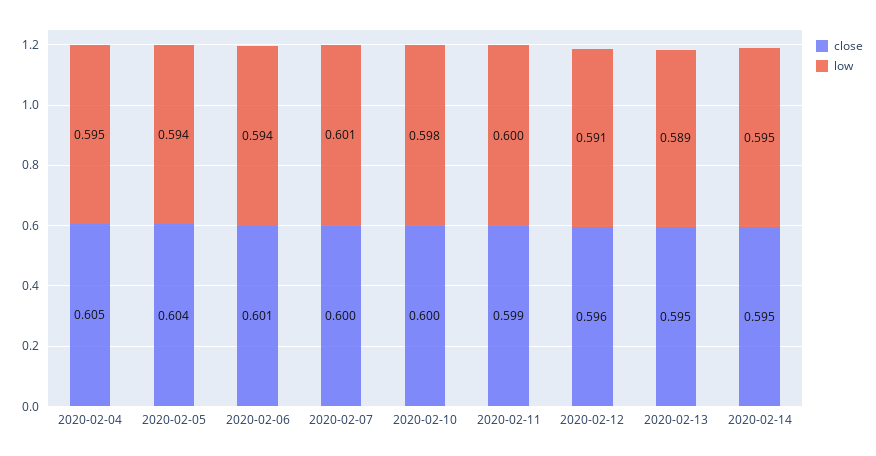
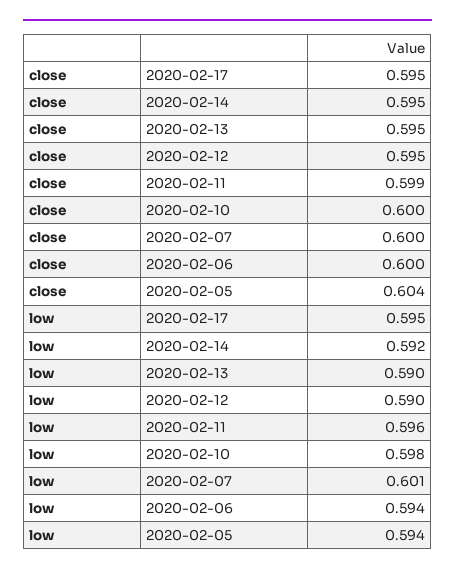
close, 2020-02-04: 0.605 -> none
low, 2020-02-04: 0.595 -> none
close, 2020-02-06: 0.601 -> 0.6
low, 2020-02-11: 0.6 -> 0.596
close, 2020-02-12: 0.596 -> 0.595
low, 2020-02-12: 0.591 -> 0.59
low, 2020-02-13: 0.589 -> 0.59
low, 2020-02-14: 0.595 -> 0.592
close, 2020-02-17: none -> 0.595
low, 2020-02-17: none -> 0.595

